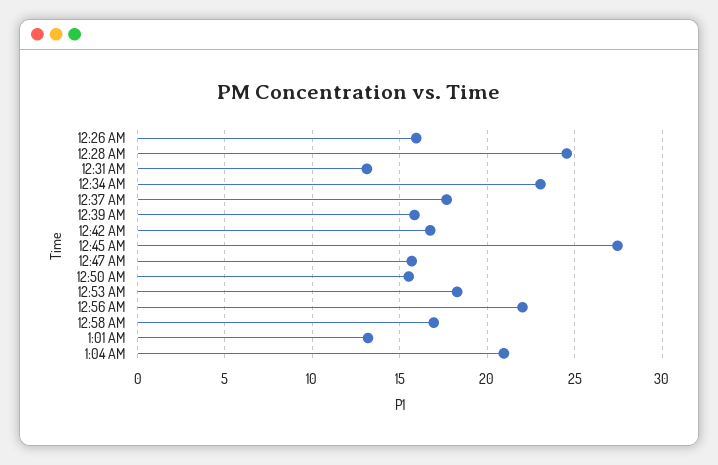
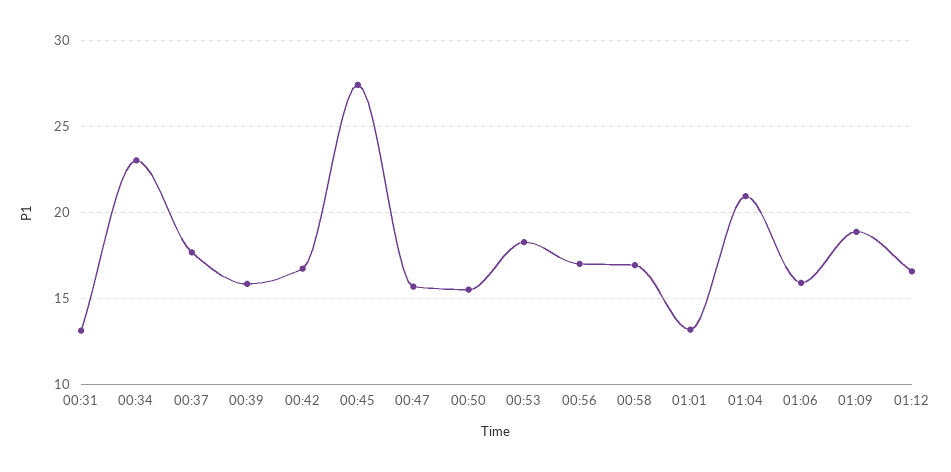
12:26 AM: 16 -> none
12:28 AM: 24.5 -> none
12:56 AM: 22 -> 17
01:06: none -> 16
01:09: none -> 19
01:12: none -> 16.5

